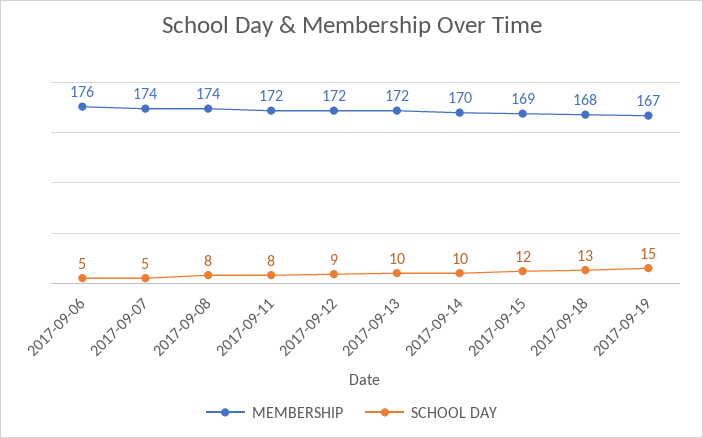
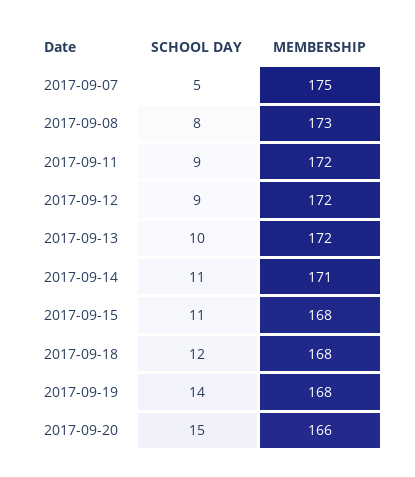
MEMBERSHIP, 2017-09-06: 176 -> none
SCHOOL DAY, 2017-09-06: 5 -> none
MEMBERSHIP, 2017-09-07: 174 -> 175
MEMBERSHIP, 2017-09-08: 174 -> 173
SCHOOL DAY, 2017-09-11: 8 -> 9
MEMBERSHIP, 2017-09-14: 170 -> 171
SCHOOL DAY, 2017-09-14: 10 -> 11
MEMBERSHIP, 2017-09-15: 169 -> 168
SCHOOL DAY, 2017-09-15: 12 -> 11
SCHOOL DAY, 2017-09-18: 13 -> 12
MEMBERSHIP, 2017-09-19: 167 -> 168
SCHOOL DAY, 2017-09-19: 15 -> 14
SCHOOL DAY, 2017-09-20: none -> 15
MEMBERSHIP, 2017-09-20: none -> 166

